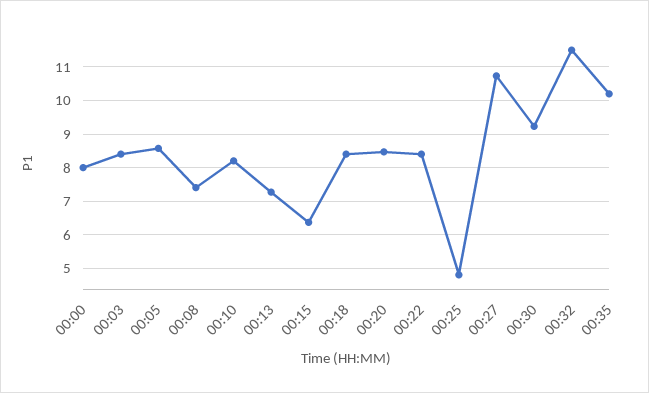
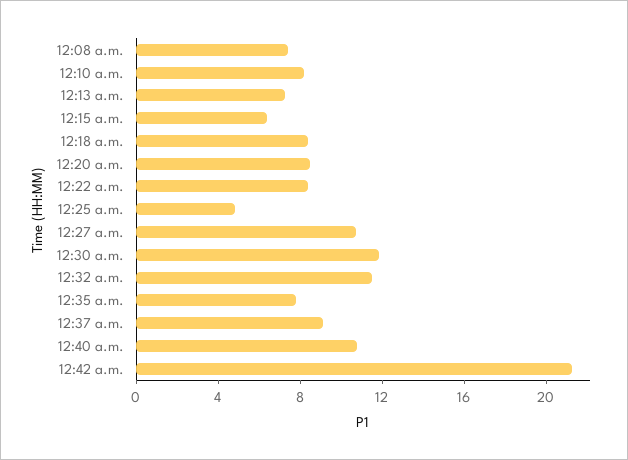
00:00: 8 -> none
00:03: 8.4 -> none
00:05: 8.6 -> none
00:30: 9.2 -> 12
00:35: 10.2 -> 8
12:37 a.m.: none -> 9
12:40 a.m.: none -> 11
12:42 a.m.: none -> 21

